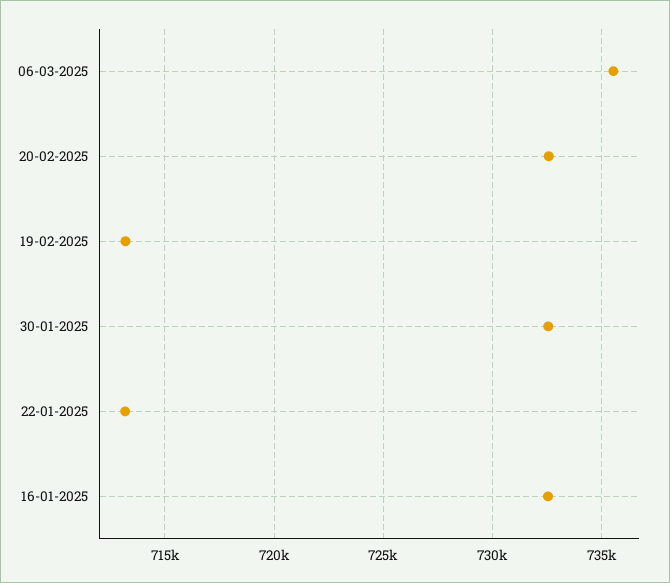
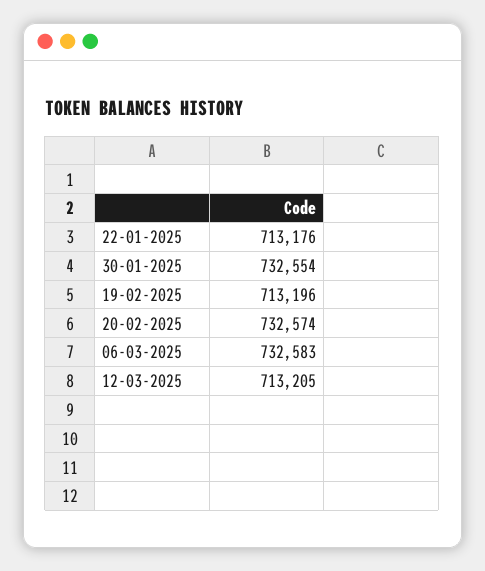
06-03-2025: 735500 -> 732583
16-01-2025: 732500 -> none
12-03-2025: none -> 713205

